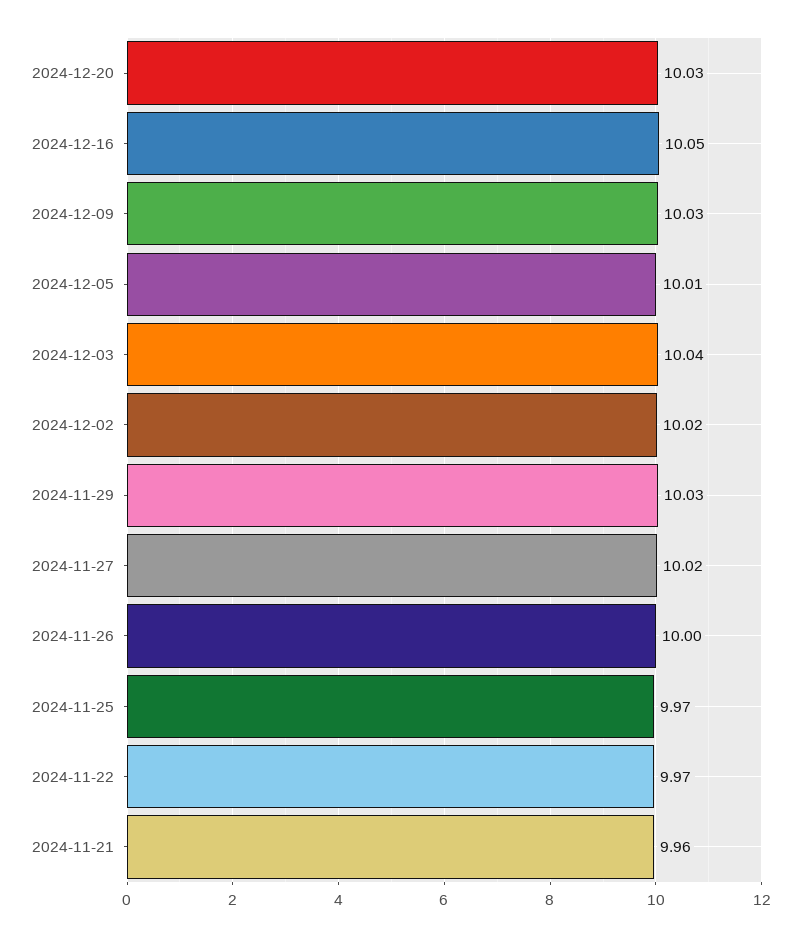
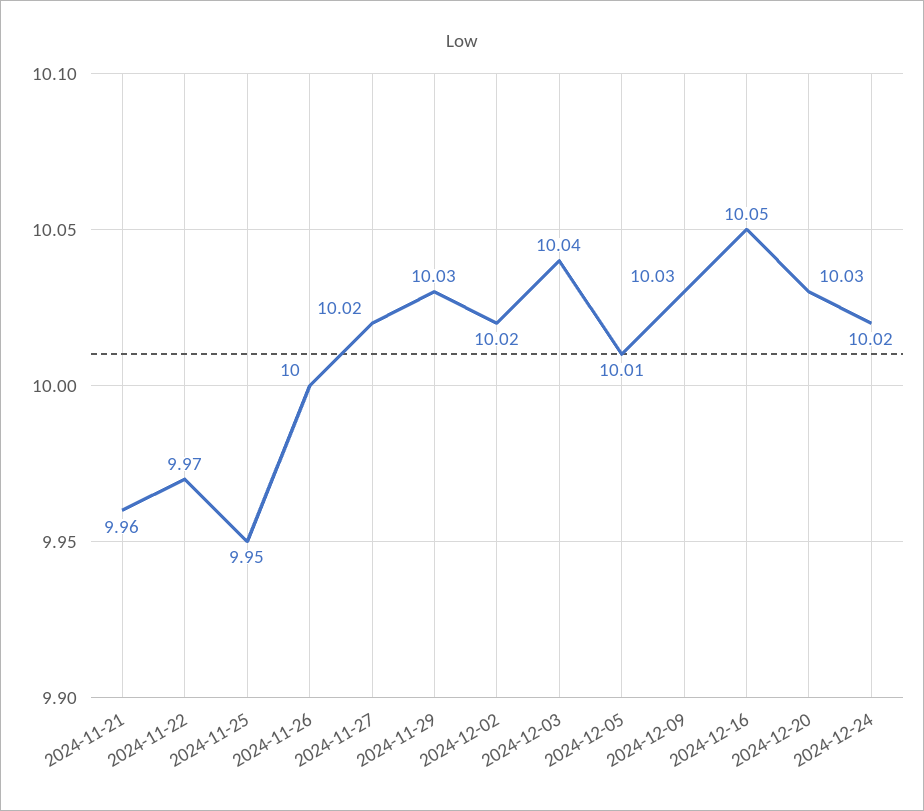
2024-11-25: 9.97 -> 9.95
2024-12-24: none -> 10.02

